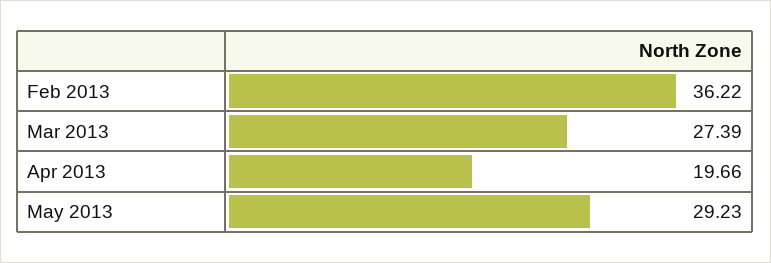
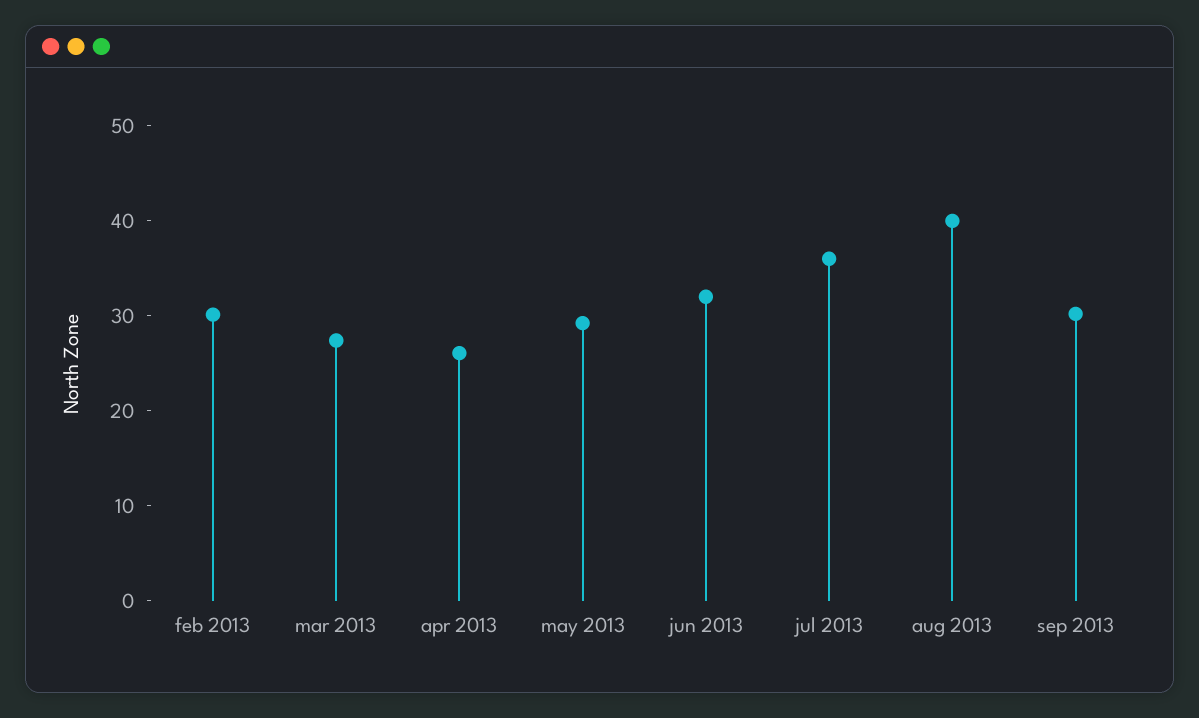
Feb 2013: 36.22 -> 30
Apr 2013: 19.66 -> 26
jun 2013: none -> 32
jul 2013: none -> 36
aug 2013: none -> 40
sep 2013: none -> 30

